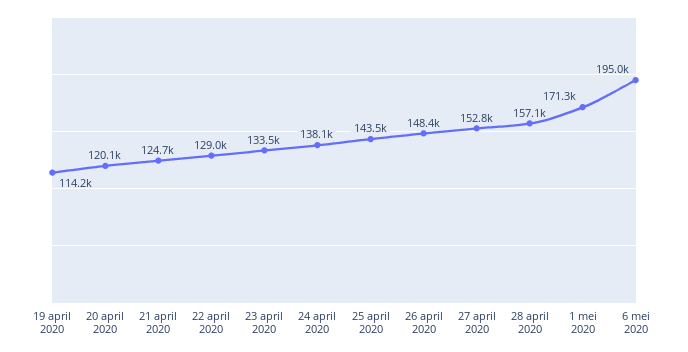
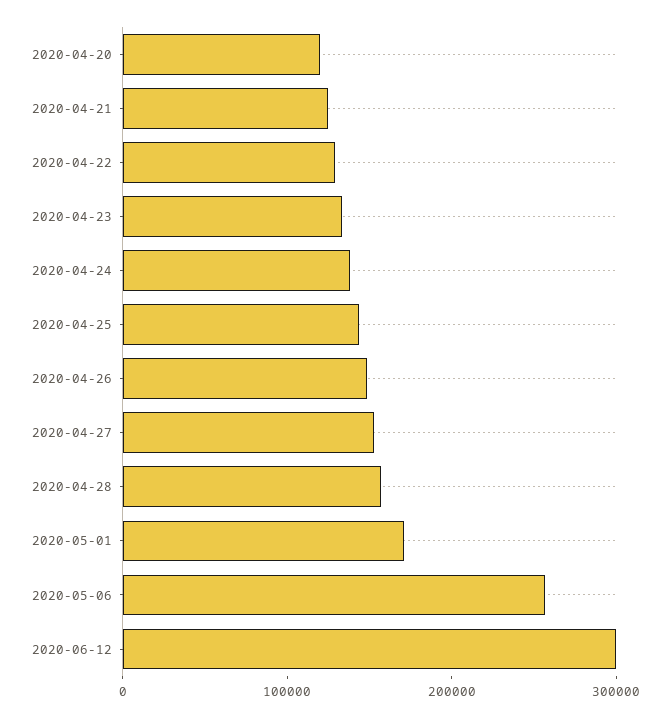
19 april 2020: 114200 -> none
6 mei 2020: 195000 -> 260000
2020-06-12: none -> 300000

